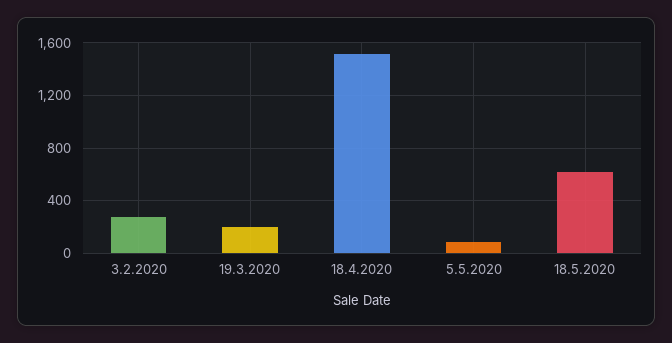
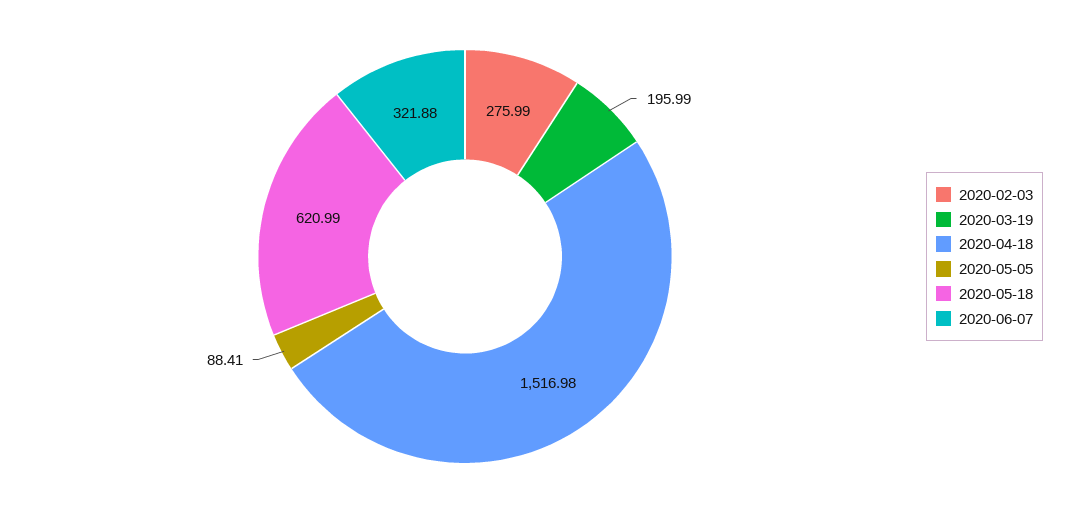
2020-06-07: none -> 321.88

